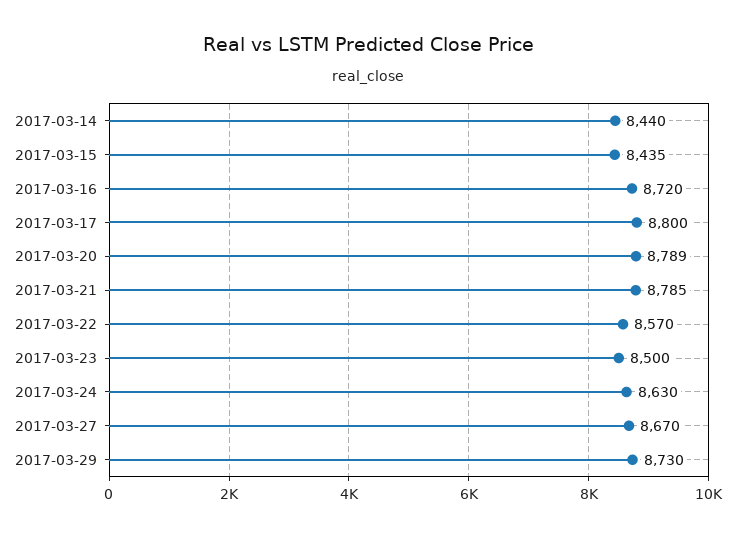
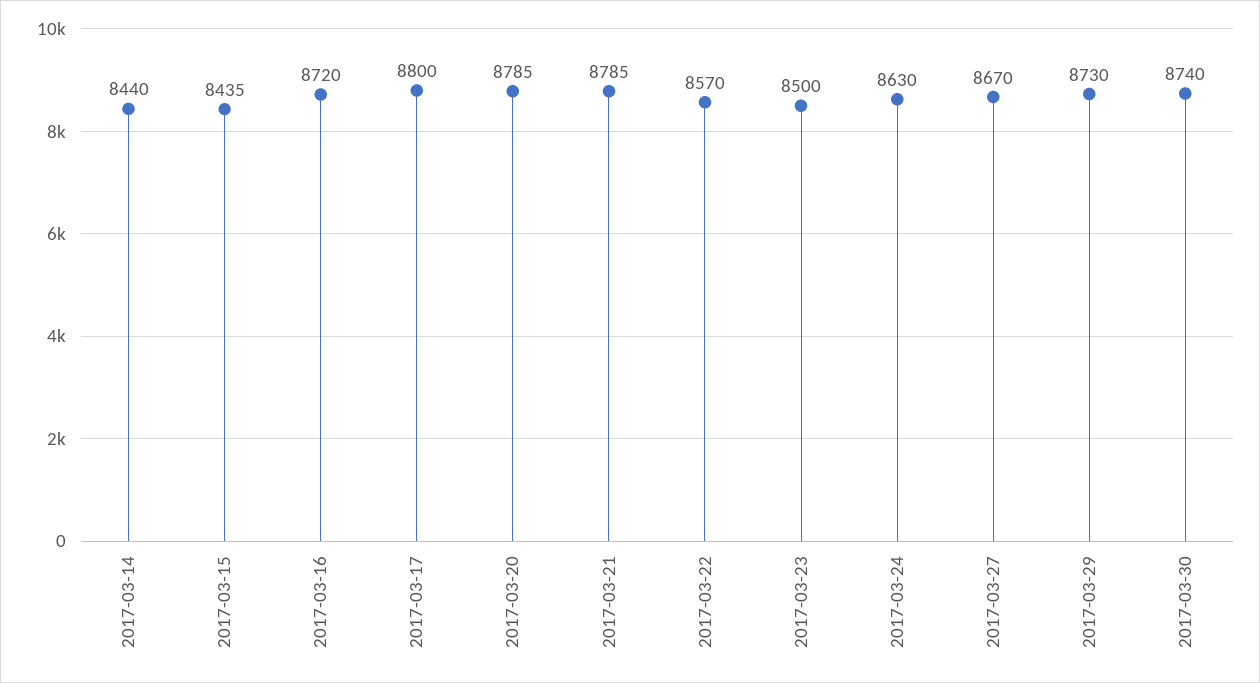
2017-03-20: 8789 -> 8785
2017-03-30: none -> 8740

